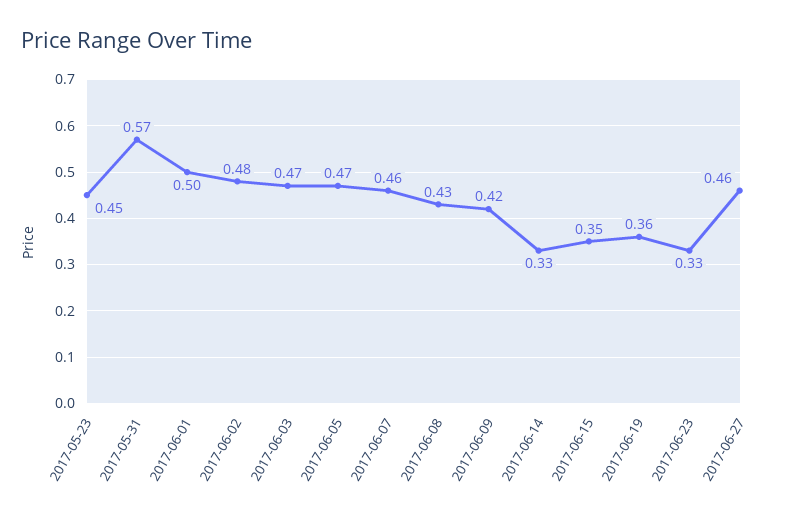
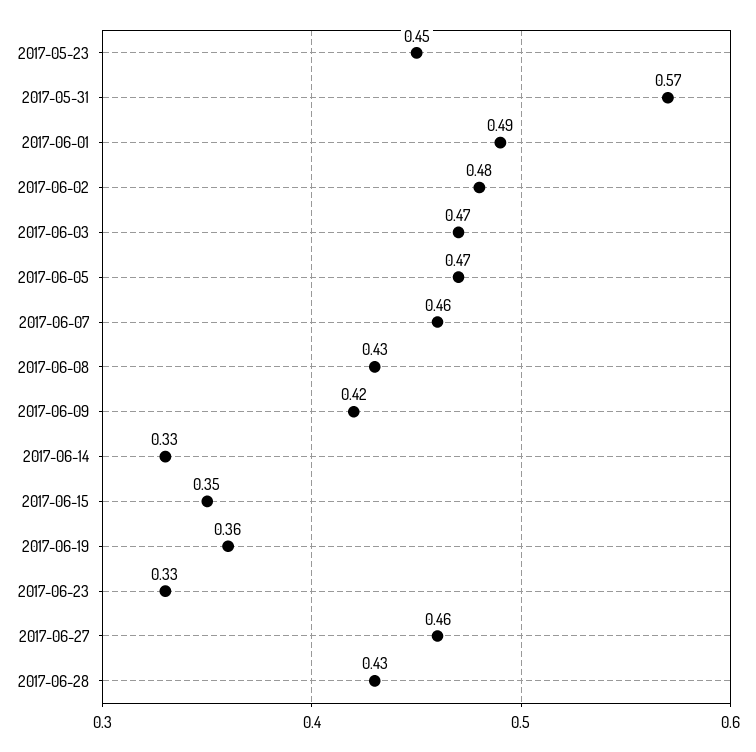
2017-06-01: 0.5 -> 0.49
2017-06-28: none -> 0.43

